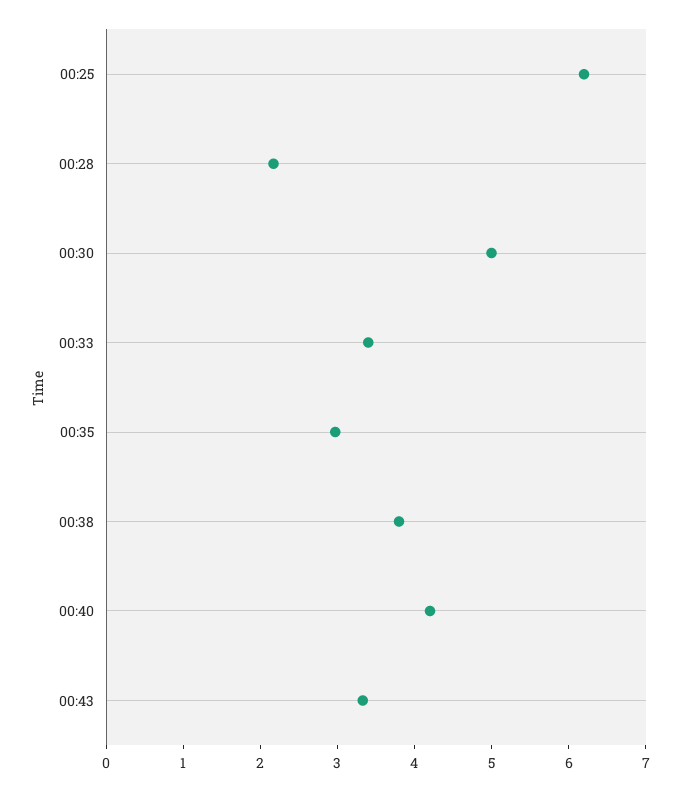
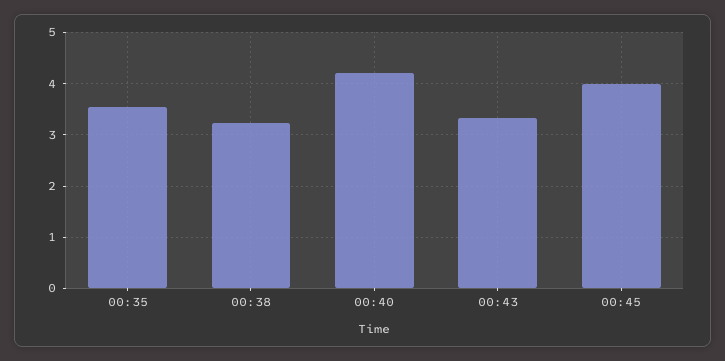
00:25: 6.2 -> none
00:28: 2.2 -> none
00:30: 5 -> none
00:33: 3.4 -> none
00:35: 3 -> 3.6
00:38: 3.8 -> 3.2
00:45: none -> 4

